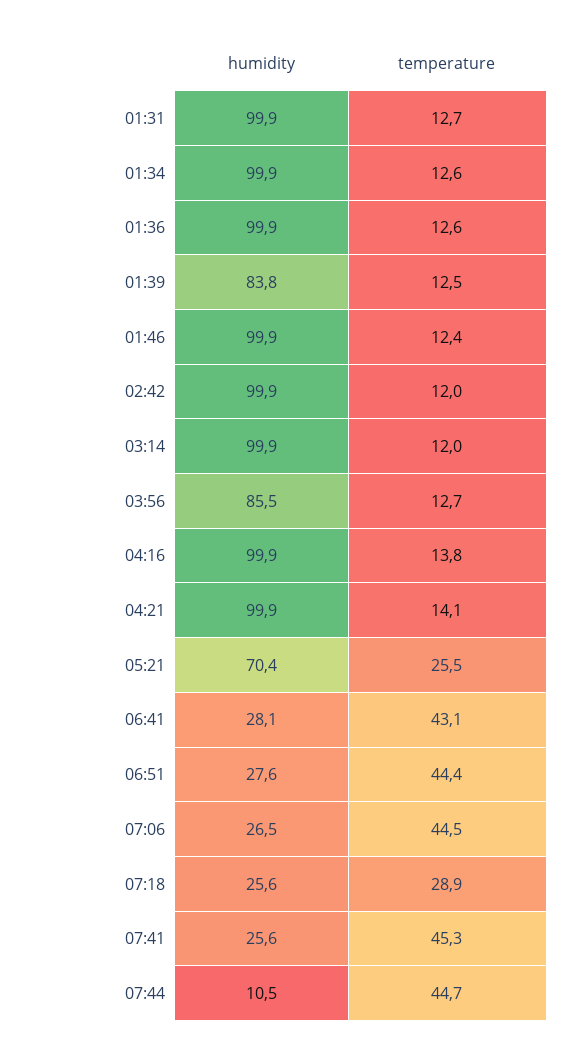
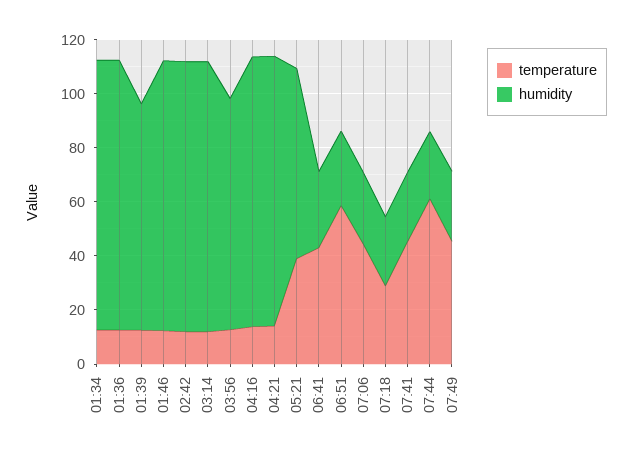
humidity, 01:31: 99.9 -> none
temperature, 01:31: 12.7 -> none
temperature, 05:21: 25.5 -> 40
temperature, 06:51: 44.4 -> 60
humidity, 07:44: 10.5 -> 25
temperature, 07:44: 44.7 -> 60
temperature, 07:49: none -> 45
humidity, 07:49: none -> 25

